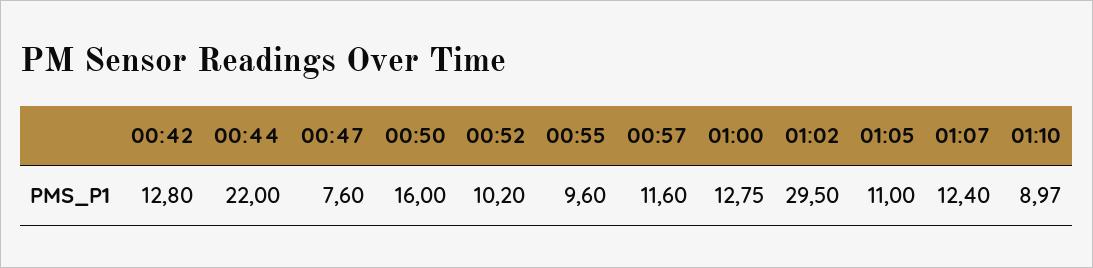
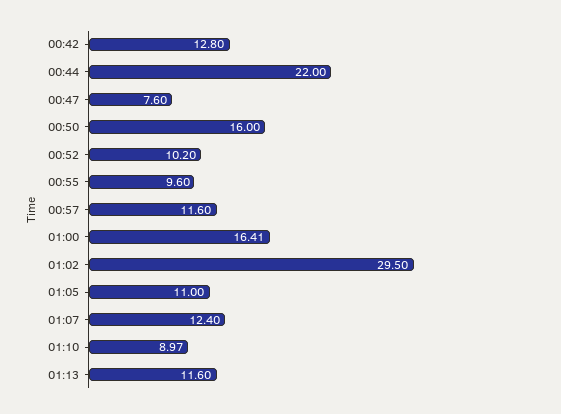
01:00: 12.75 -> 16.41
01:13: none -> 11.6

